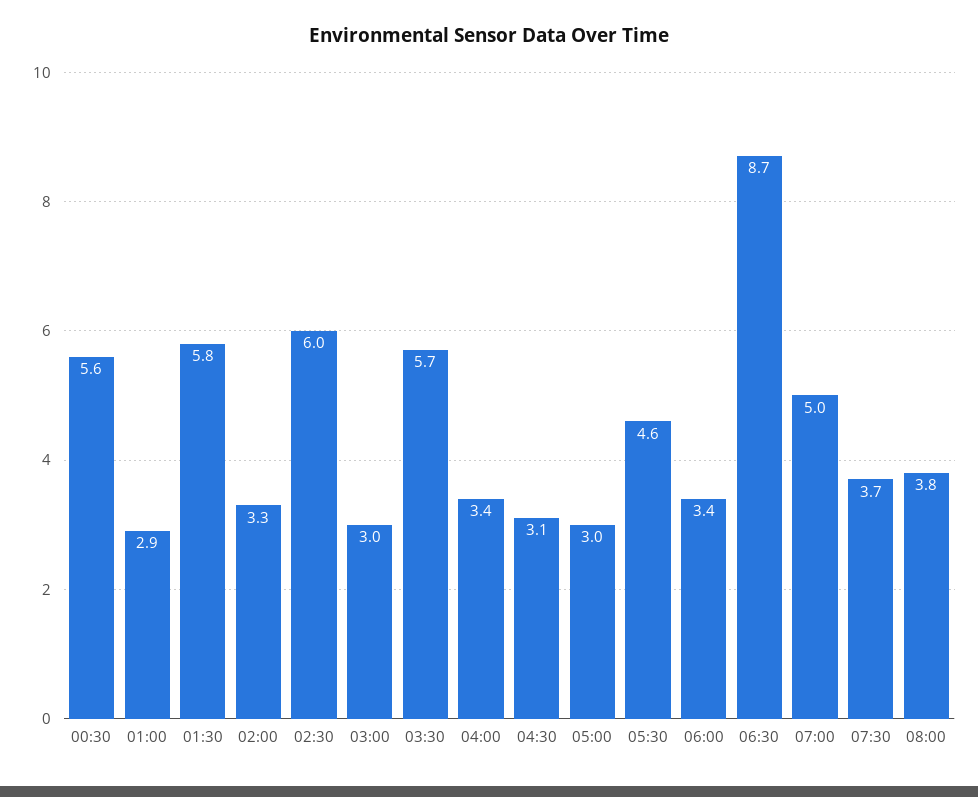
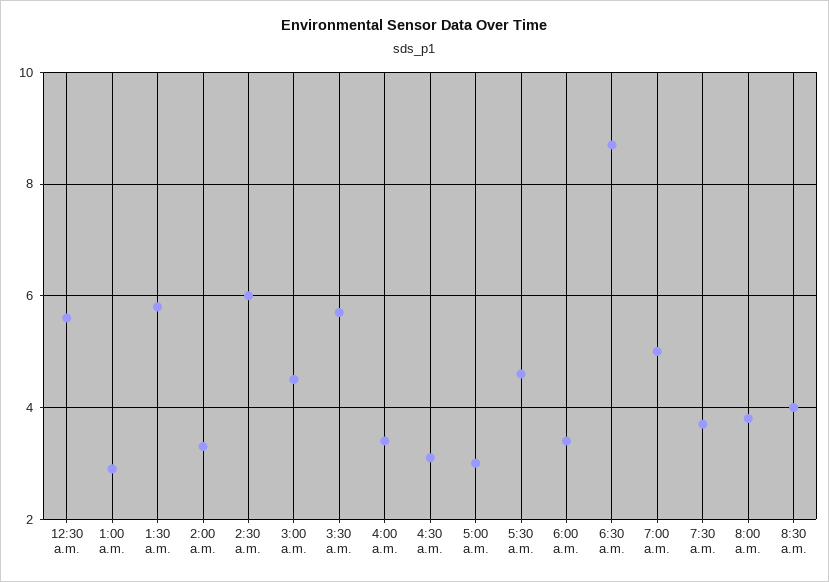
03:00: 3 -> 4.5
8:30 a.m.: none -> 4

